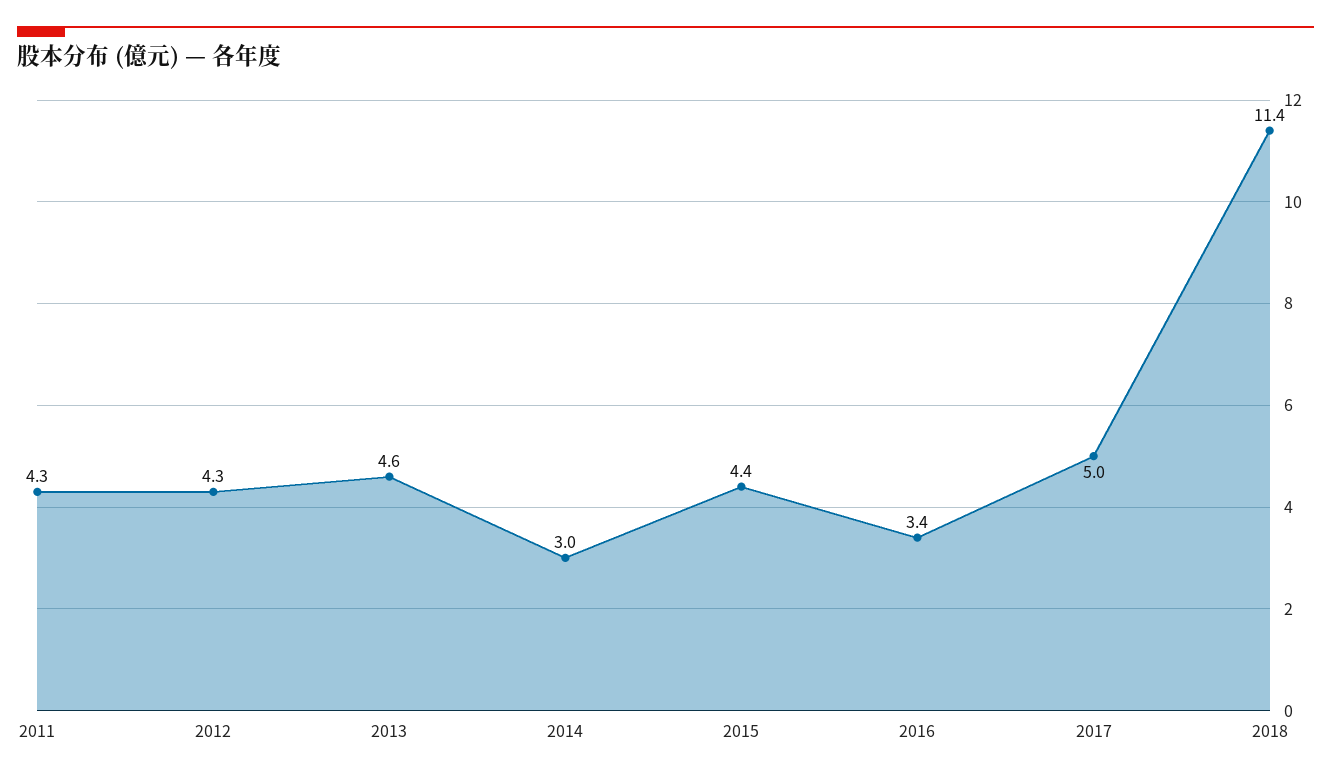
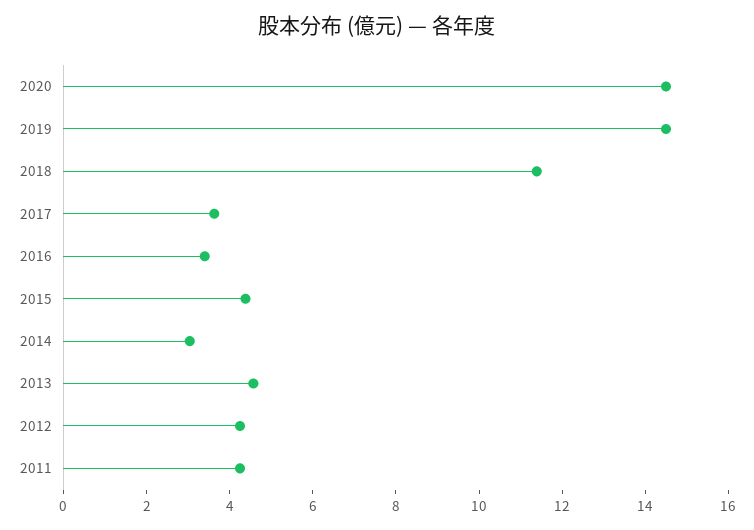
2017: 5 -> 3.5
2020: none -> 14.5
2019: none -> 14.5

